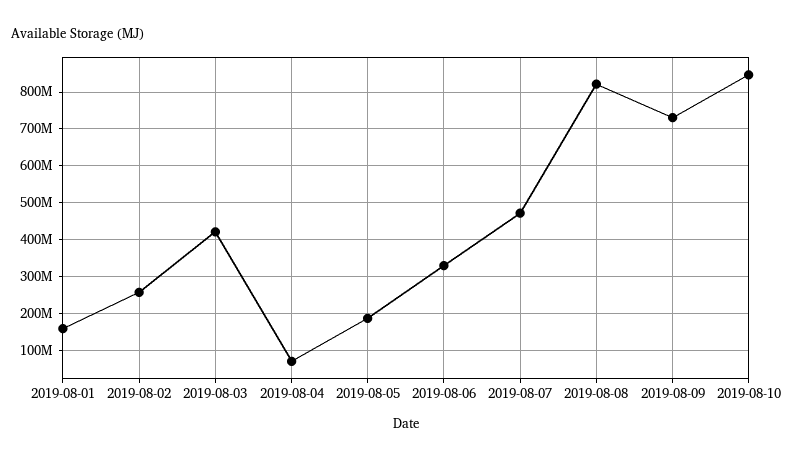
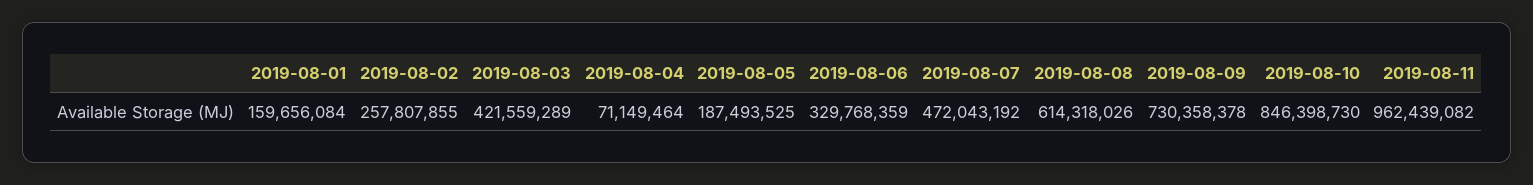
2019-08-08: 820000000 -> 614318026
2019-08-11: none -> 962439082

